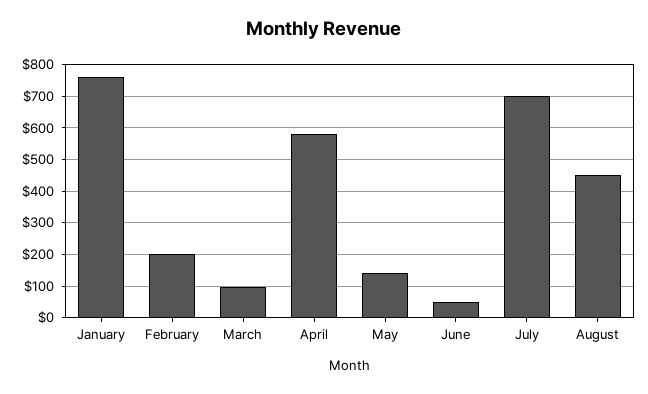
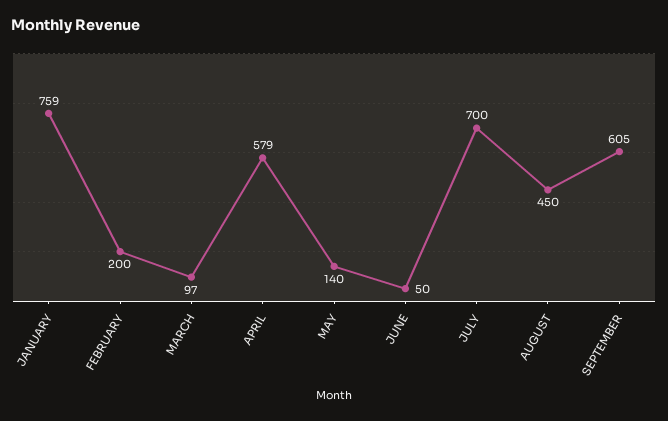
SEPTEMBER: none -> 605

